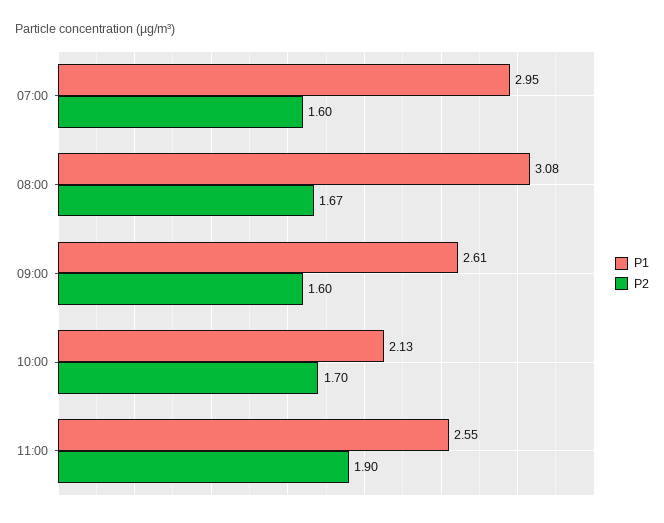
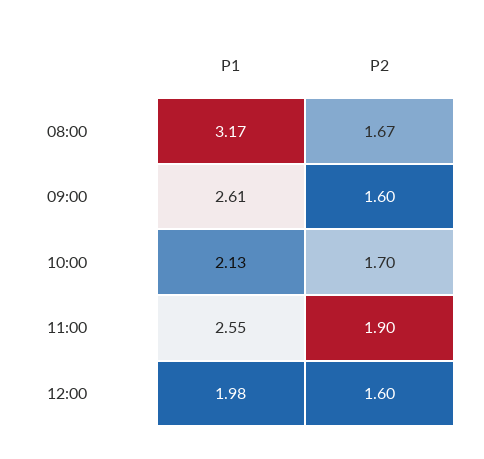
P1, 07:00: 2.95 -> none
P2, 07:00: 1.6 -> none
P1, 08:00: 3.08 -> 3.17
P1, 12:00: none -> 1.98
P2, 12:00: none -> 1.6

